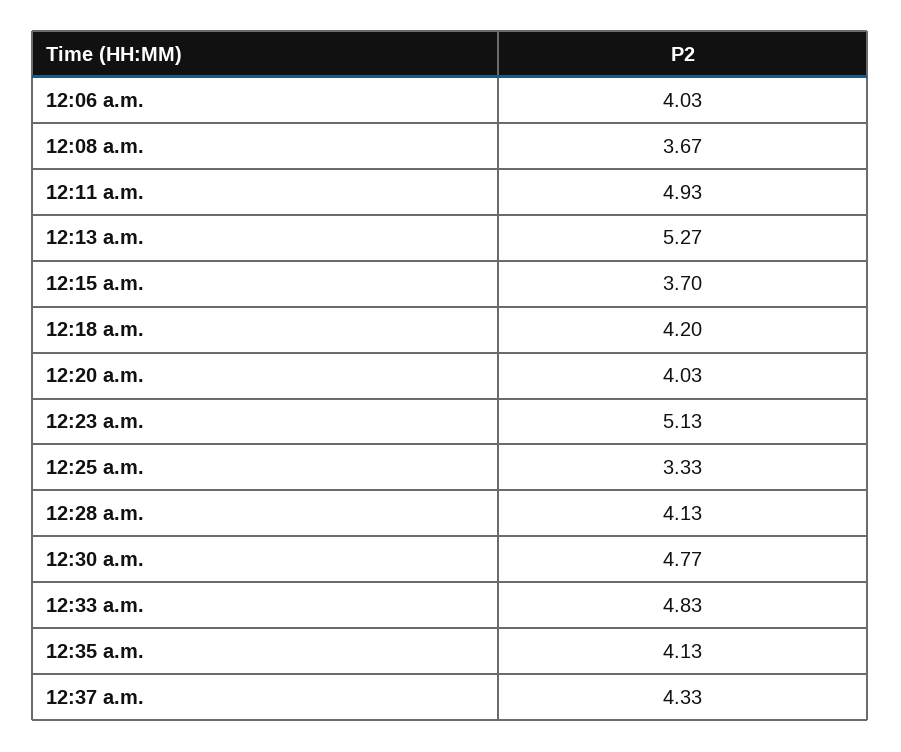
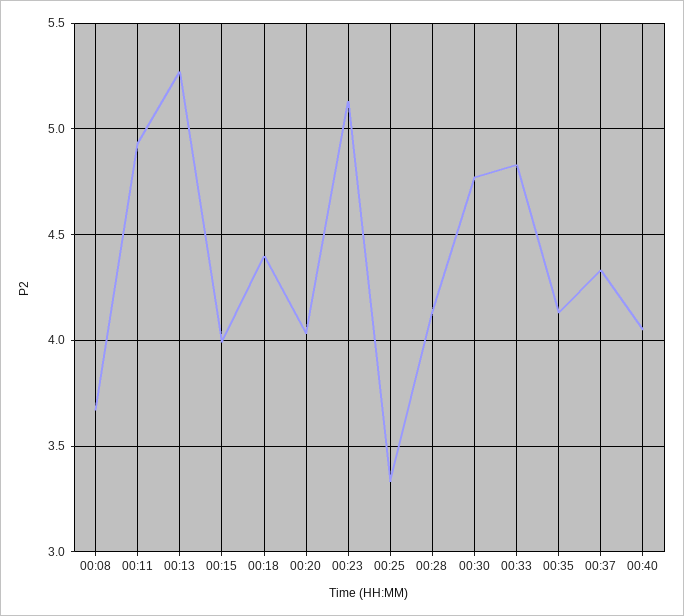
12:06 a.m.: 4.03 -> none
12:15 a.m.: 3.7 -> 4
12:18 a.m.: 4.2 -> 4.4
00:40: none -> 4.05

